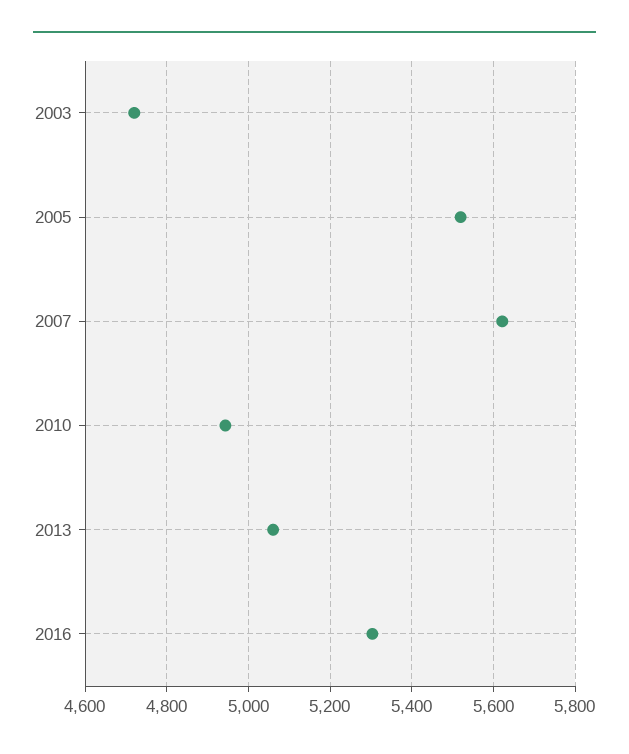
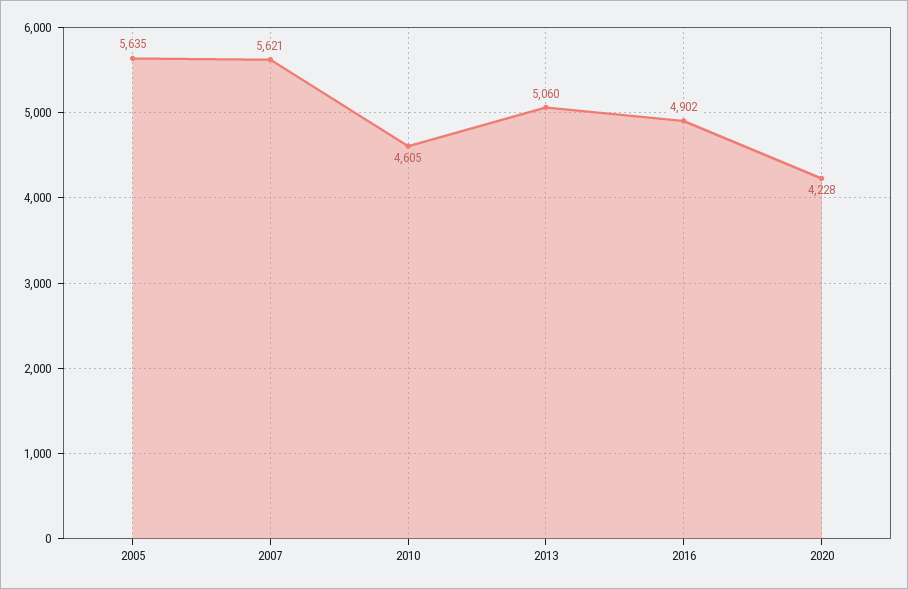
2003: 4720 -> none
2005: 5520 -> 5635
2010: 4940 -> 4605
2016: 5300 -> 4902
2020: none -> 4228

